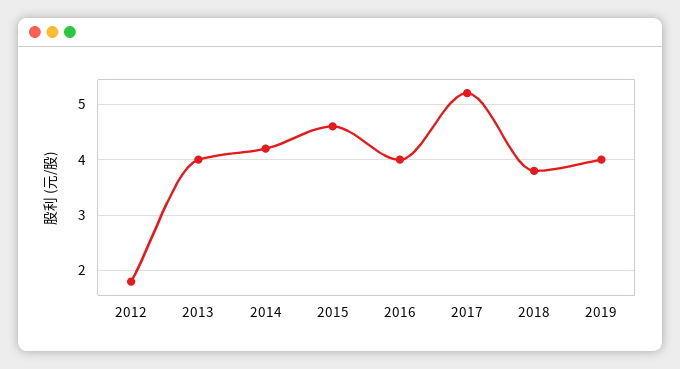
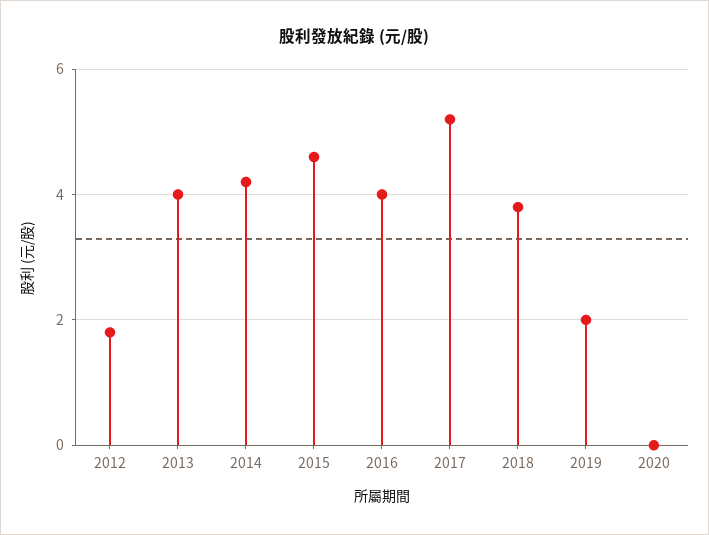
2019: 4 -> 2
2020: none -> 0

